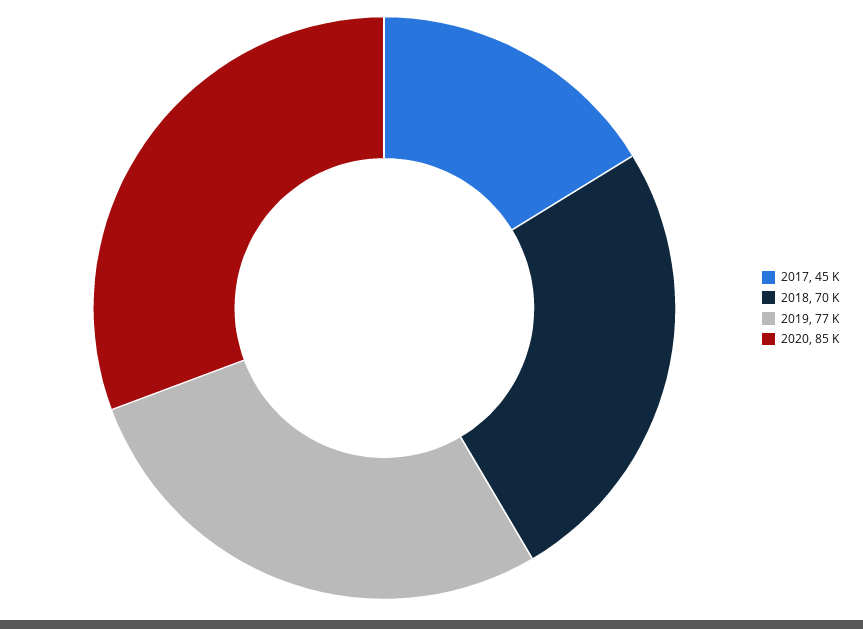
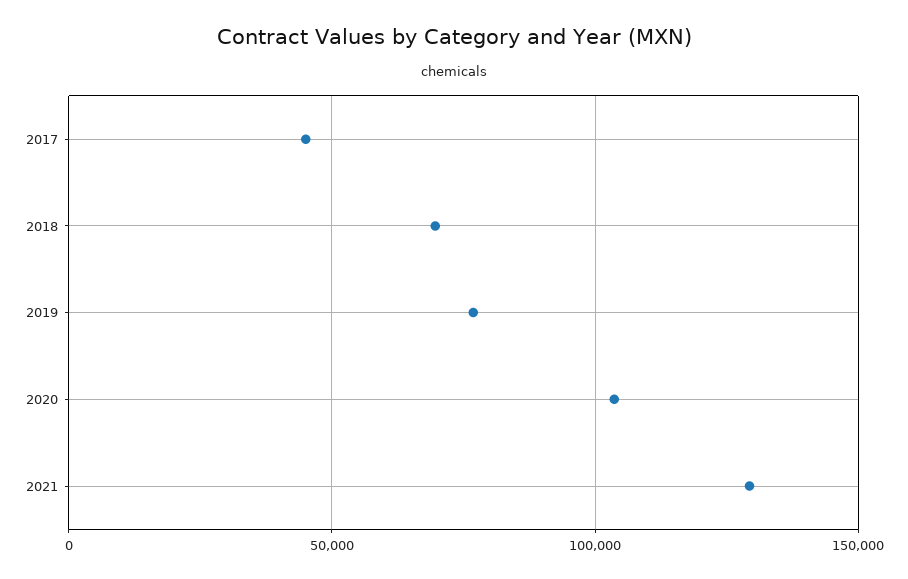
2020: 85000 -> 105000
2021: none -> 130000

